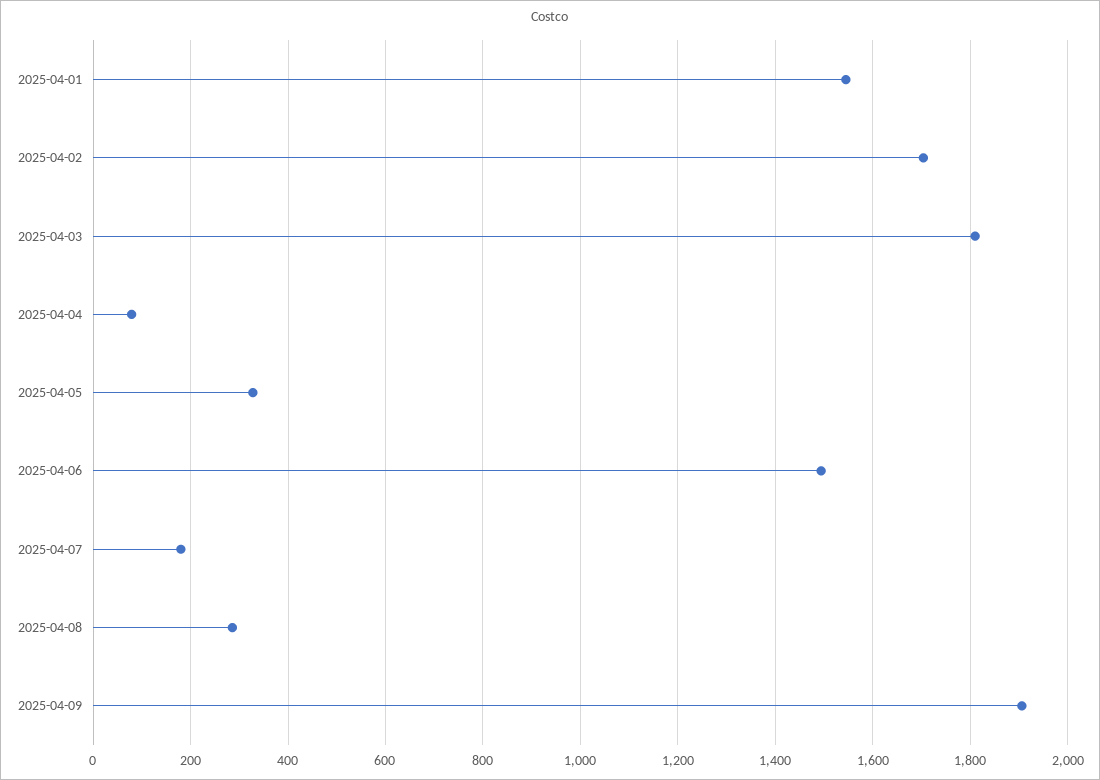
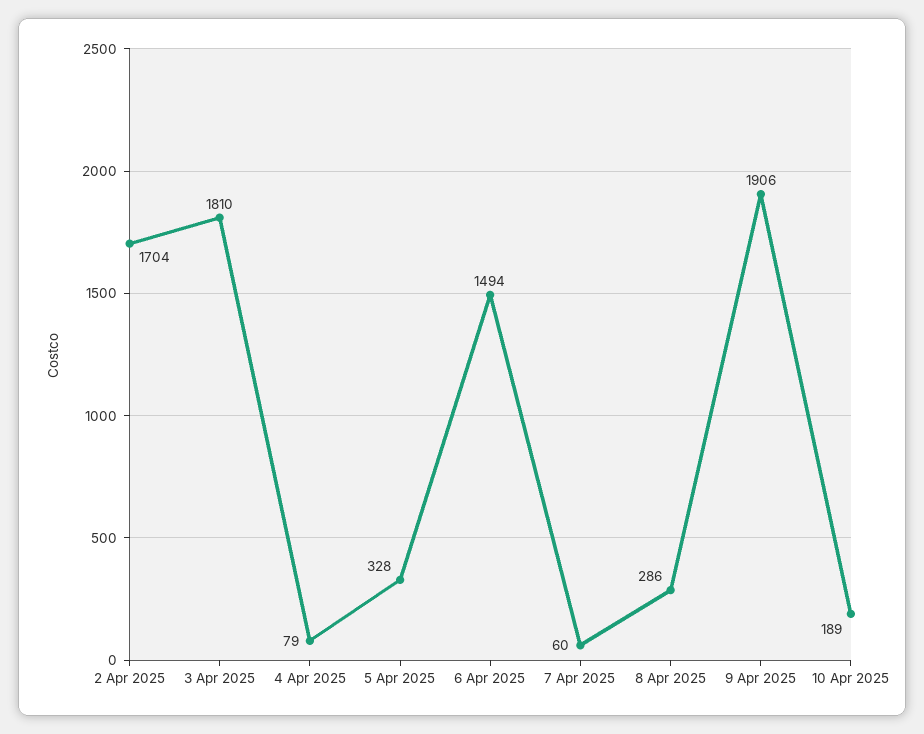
2025-04-01: 1540 -> none
2025-04-07: 180 -> 60
10 Apr 2025: none -> 189

